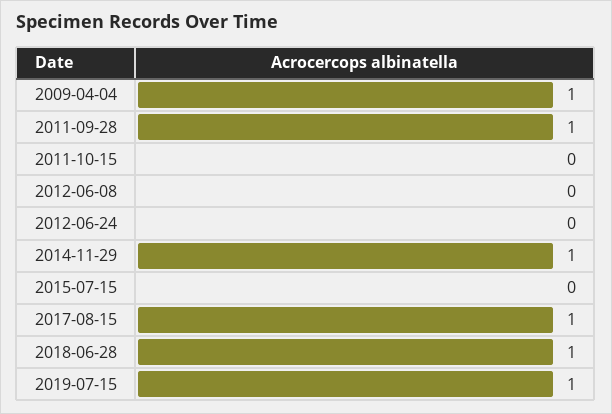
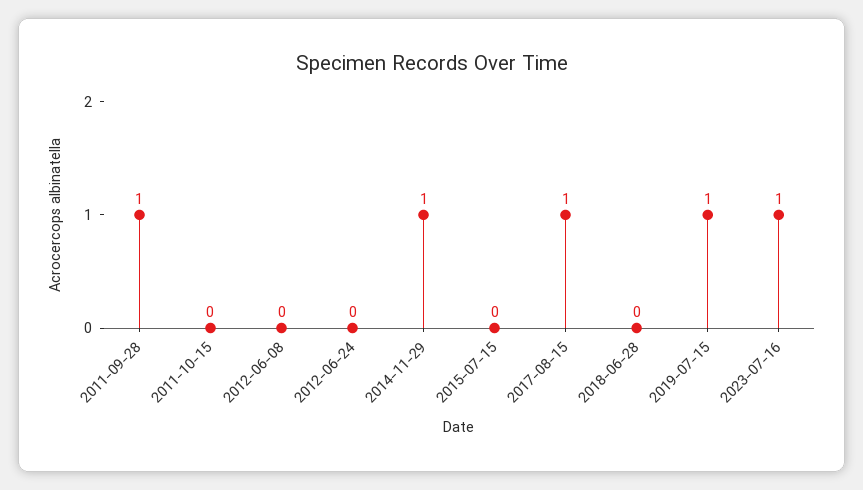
2009-04-04: 1 -> none
2018-06-28: 1 -> 0
2023-07-16: none -> 1

